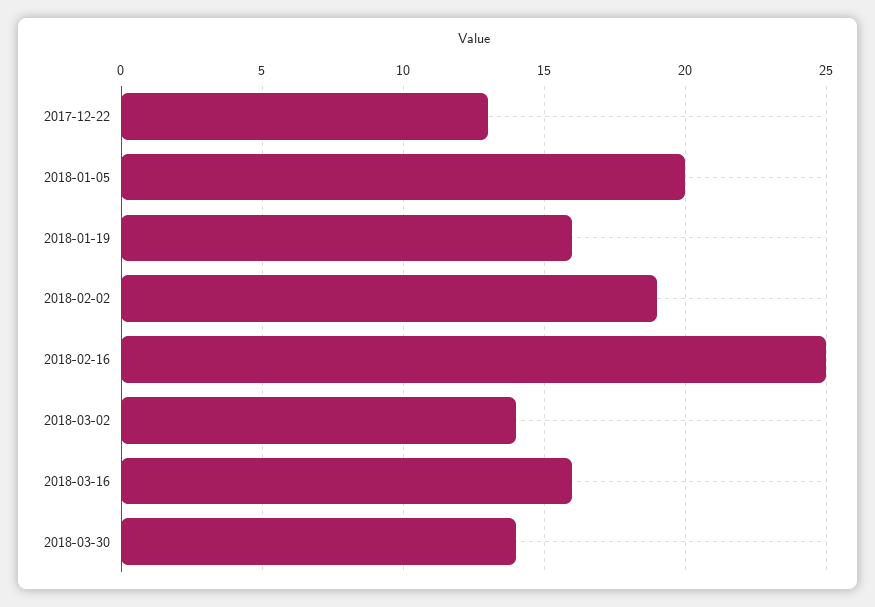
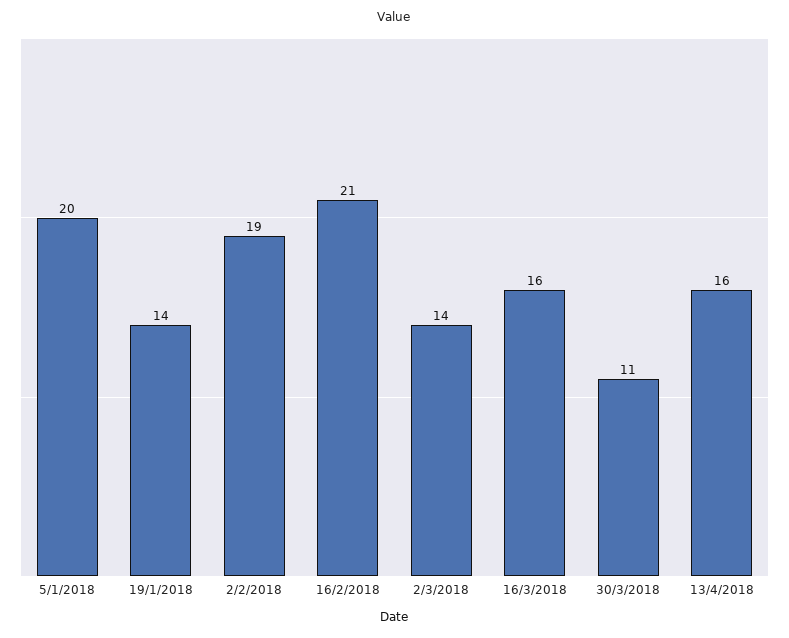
2017-12-22: 13 -> none
2018-01-19: 16 -> 14
2018-02-16: 25 -> 21
2018-03-30: 14 -> 11
13/4/2018: none -> 16

